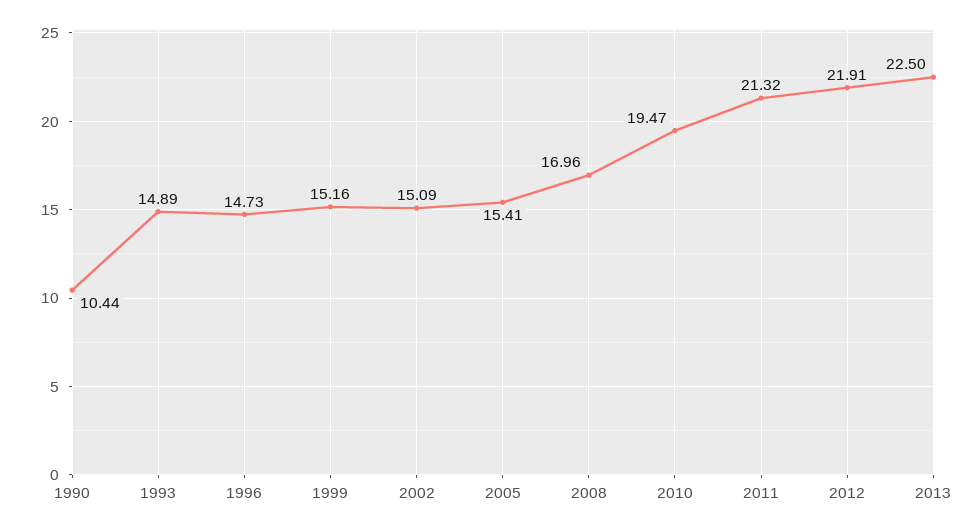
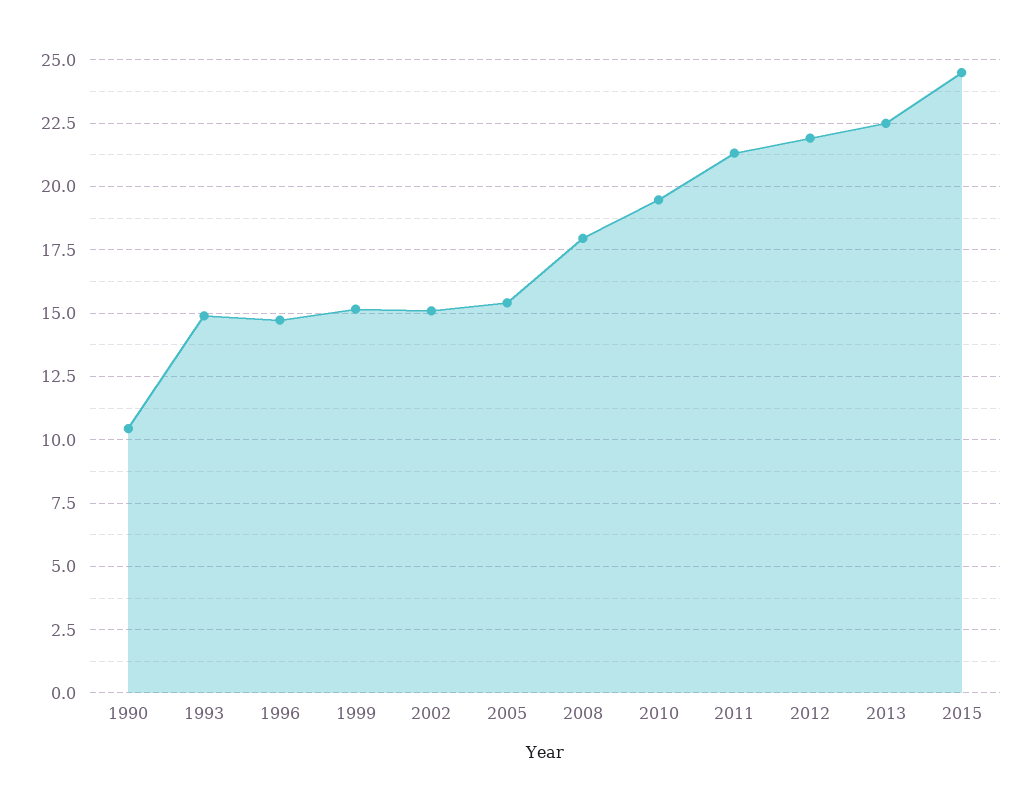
2008: 16.96 -> 18
2015: none -> 24.5

